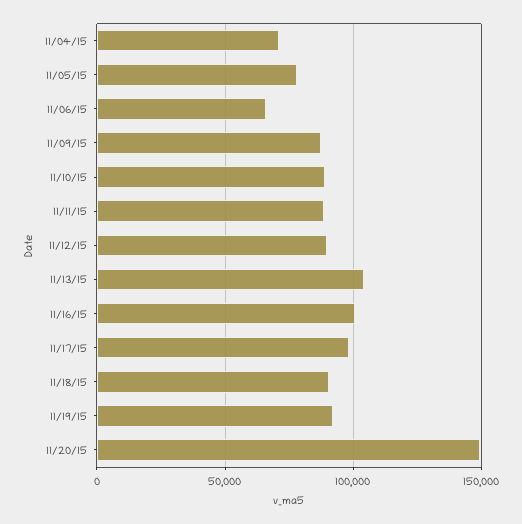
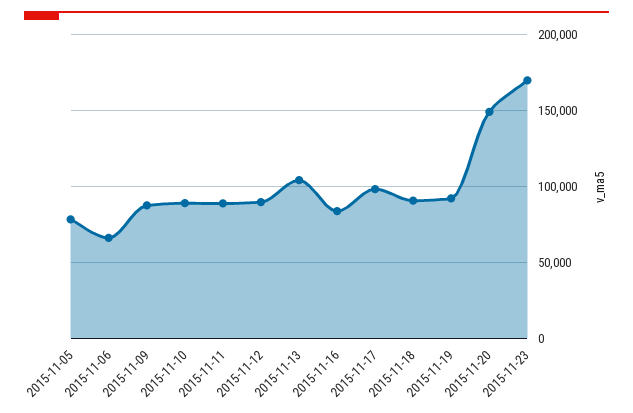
11/04/15: 70000 -> none
11/16/15: 100000 -> 85000
2015-11-23: none -> 170000

